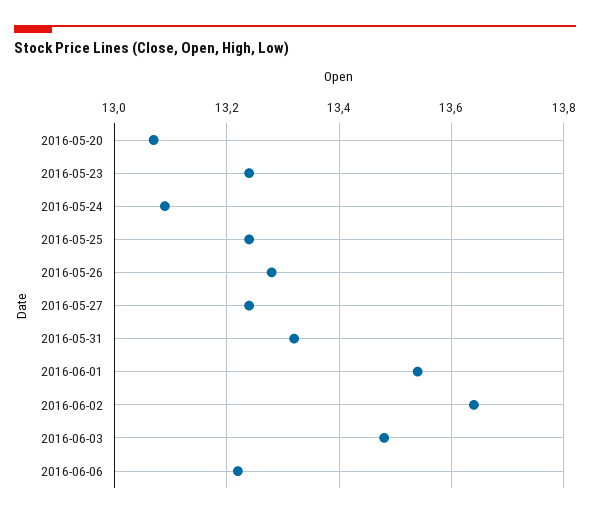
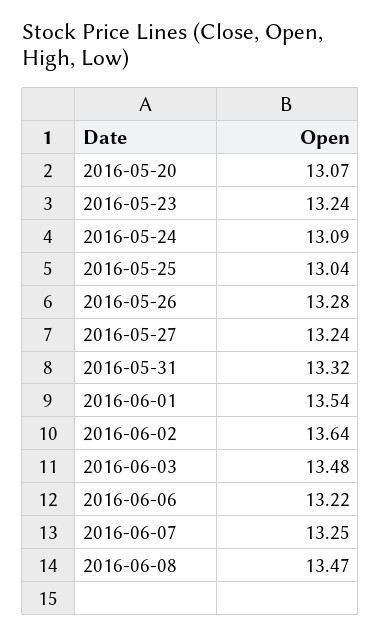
2016-05-25: 13.25 -> 13.04
2016-06-07: none -> 13.25
2016-06-08: none -> 13.47

